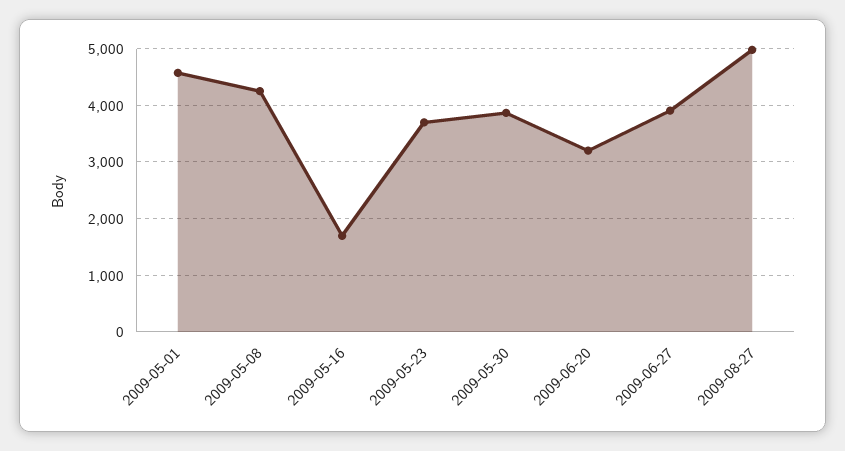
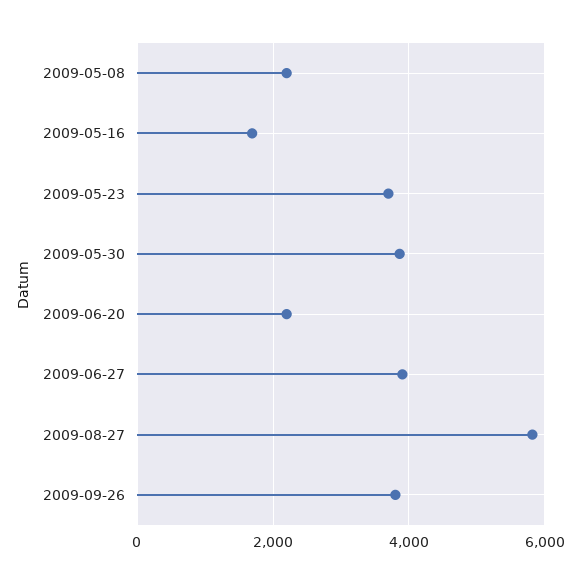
2009-05-01: 4600 -> none
2009-05-08: 4200 -> 2200
2009-06-20: 3200 -> 2200
2009-08-27: 5000 -> 5800
2009-09-26: none -> 3800

